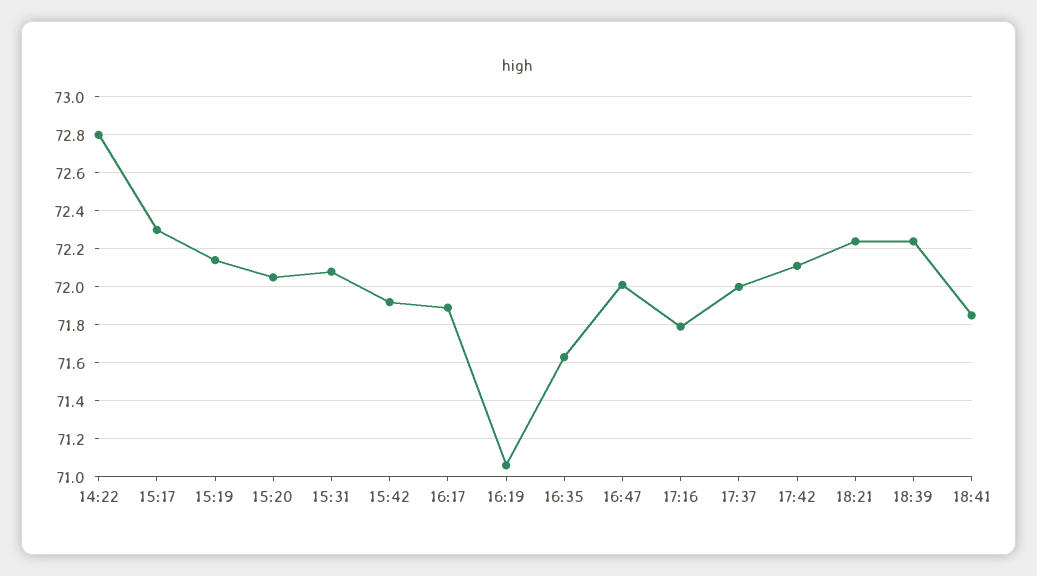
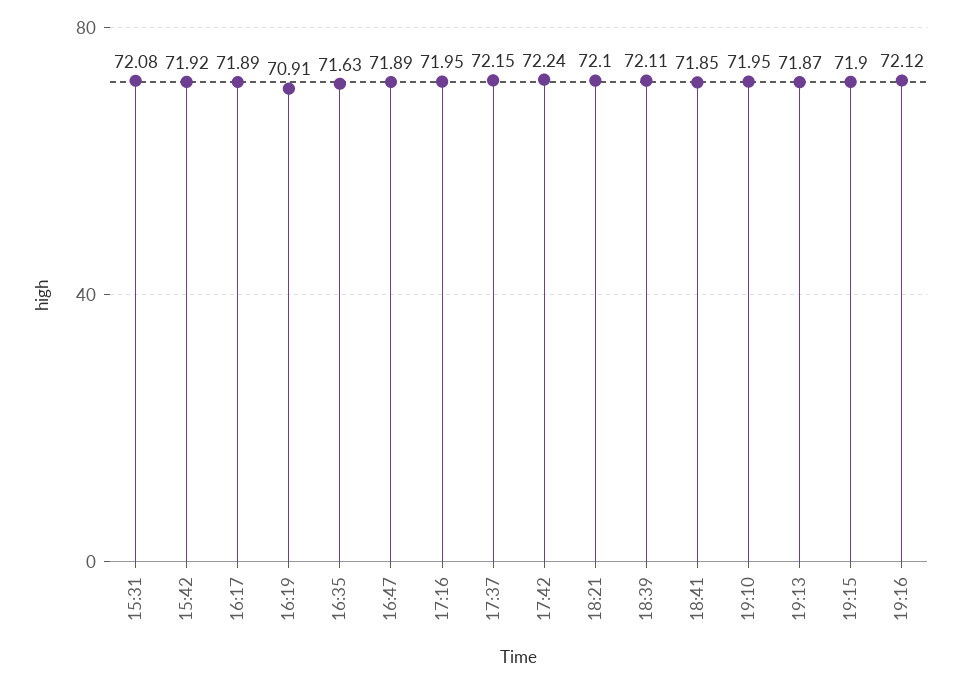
14:22: 72.8 -> none
15:17: 72.3 -> none
15:19: 72.15 -> none
15:20: 72.05 -> none
16:19: 71.05 -> 70.91
16:47: 72 -> 71.89
17:16: 71.8 -> 71.95
17:37: 72 -> 72.15
17:42: 72.1 -> 72.24
18:21: 72.25 -> 72.1
18:39: 72.25 -> 72.11
19:10: none -> 71.95
19:13: none -> 71.87
19:15: none -> 71.9
19:16: none -> 72.12

